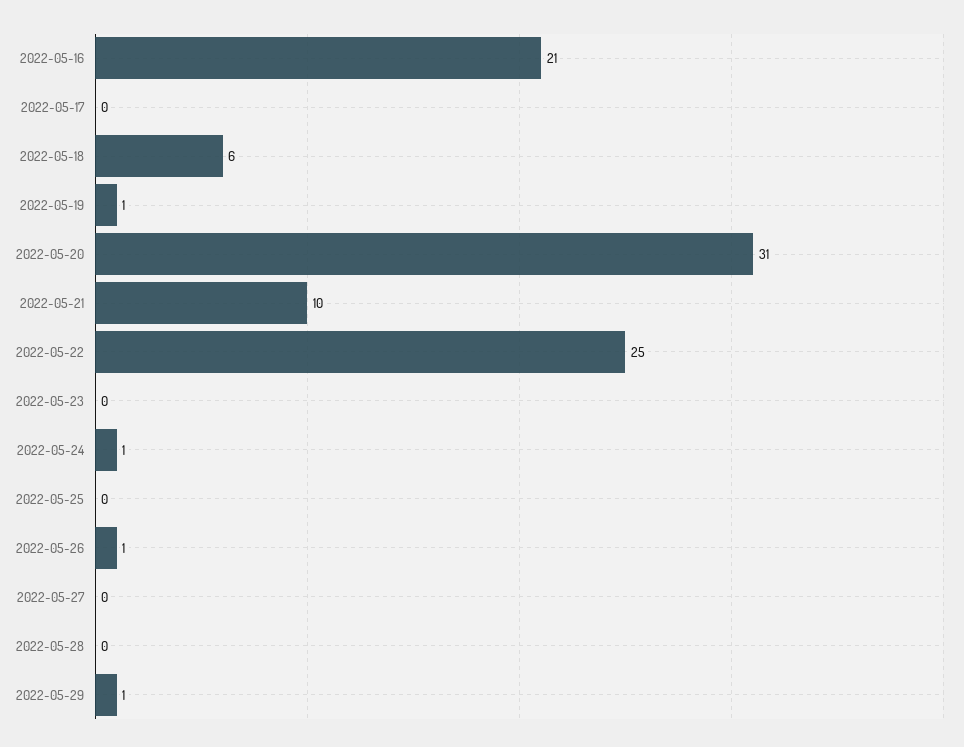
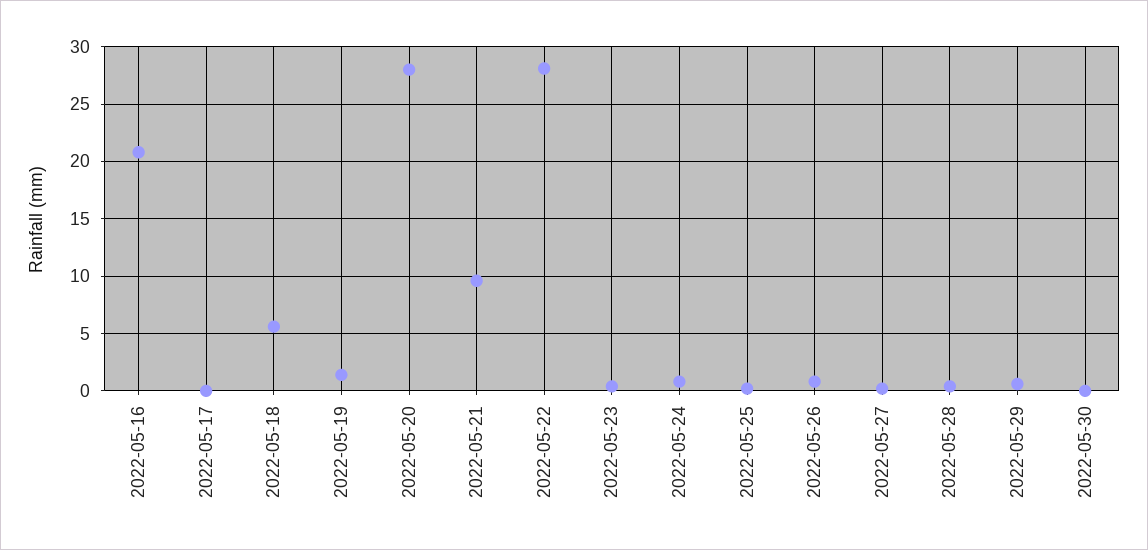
2022-05-20: 31 -> 28
2022-05-22: 25 -> 28
2022-05-30: none -> 0

